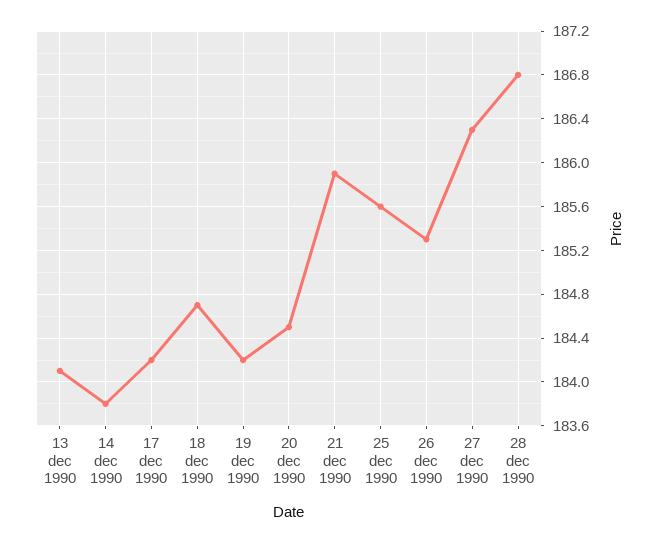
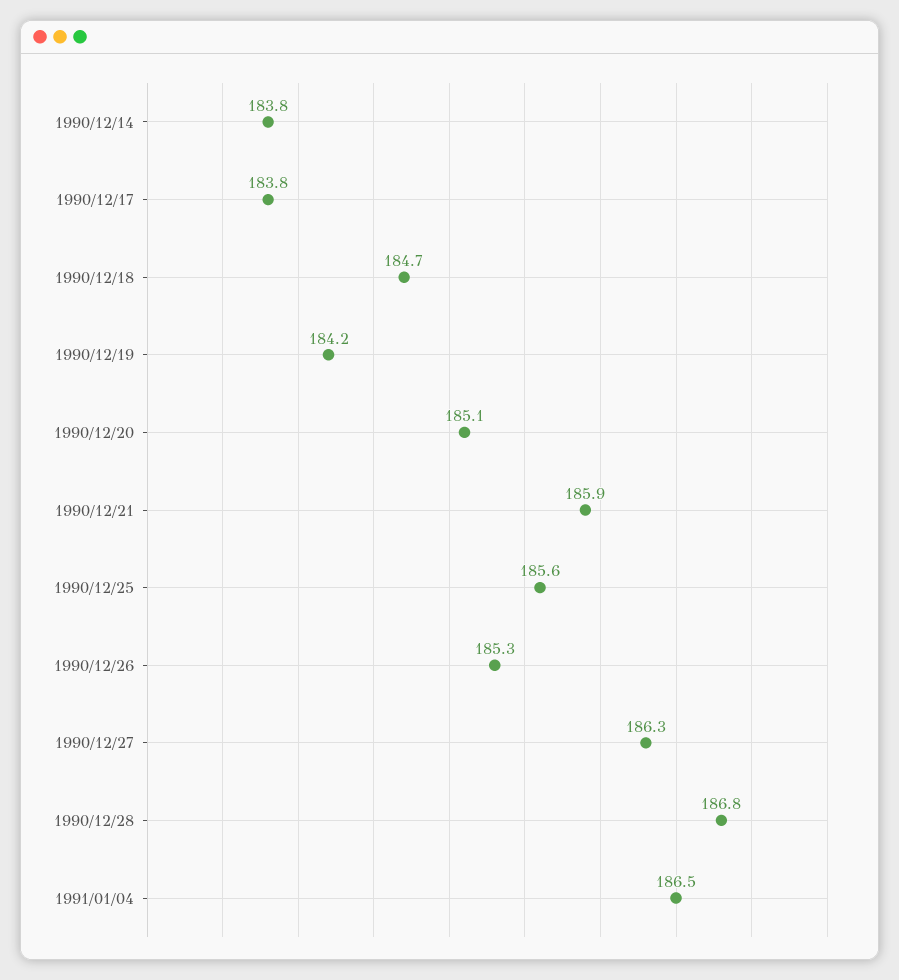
13 dec 1990: 184.1 -> none
17 dec 1990: 184.2 -> 183.8
20 dec 1990: 184.5 -> 185.1
1991/01/04: none -> 186.5

